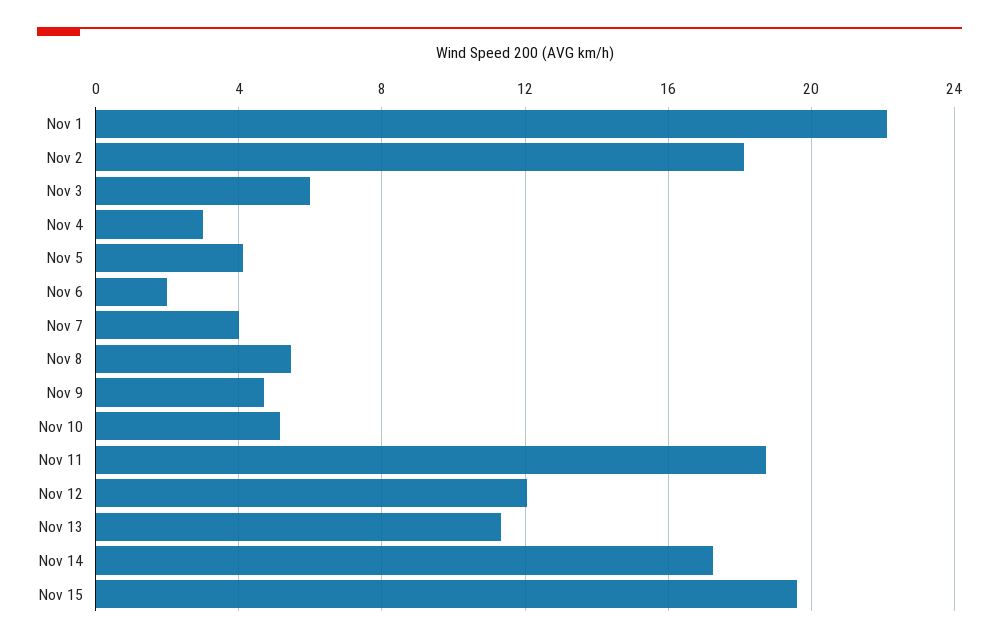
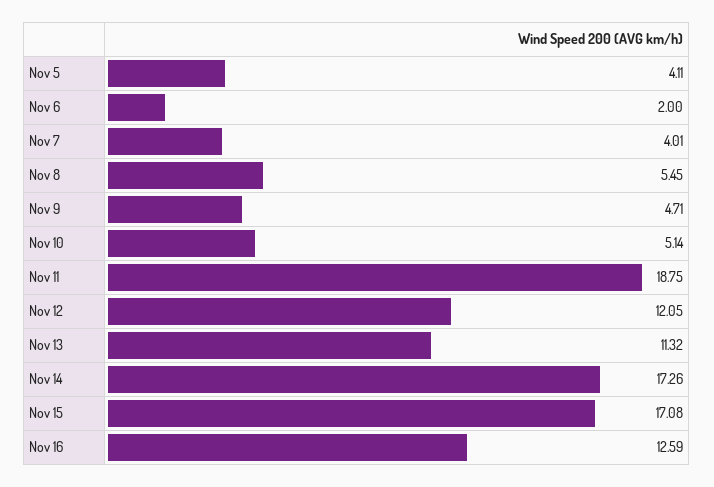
Nov 1: 22 -> none
Nov 2: 18 -> none
Nov 3: 6 -> none
Nov 4: 3 -> none
Nov 15: 19.5 -> 17.08
Nov 16: none -> 12.59

